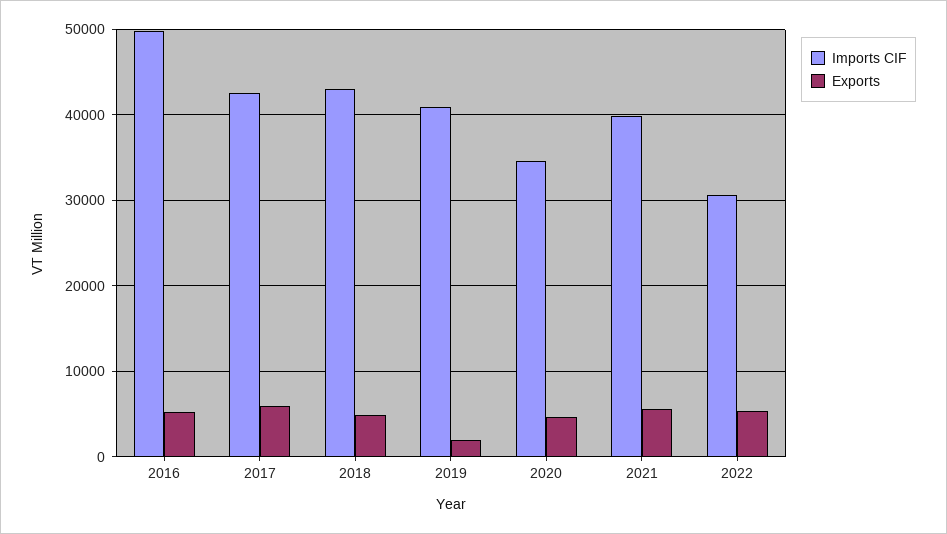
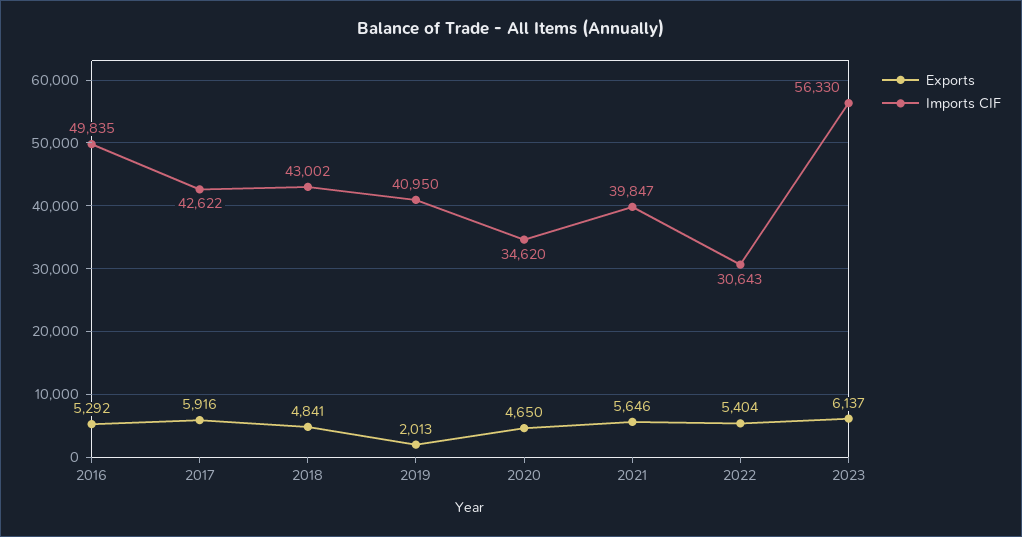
Exports, 2023: none -> 6137
Imports CIF, 2023: none -> 56330

